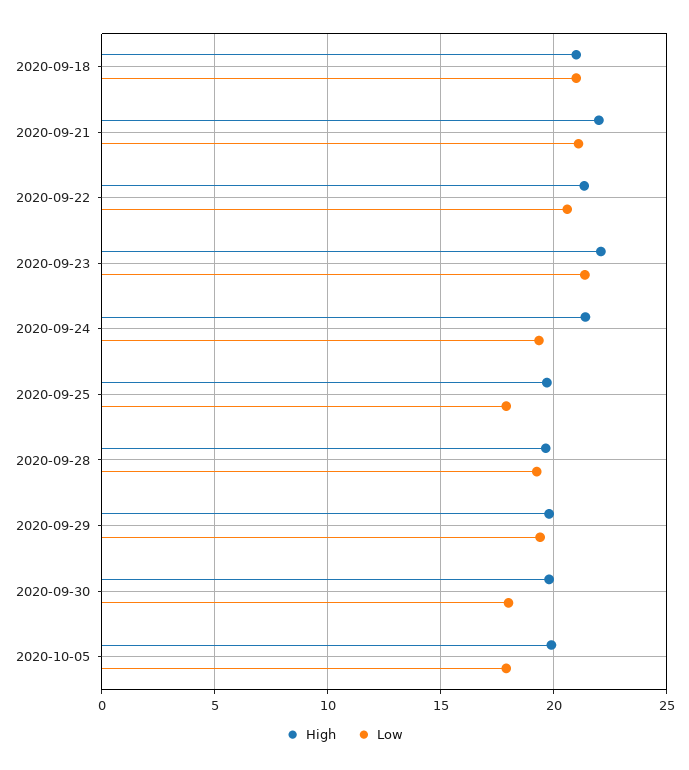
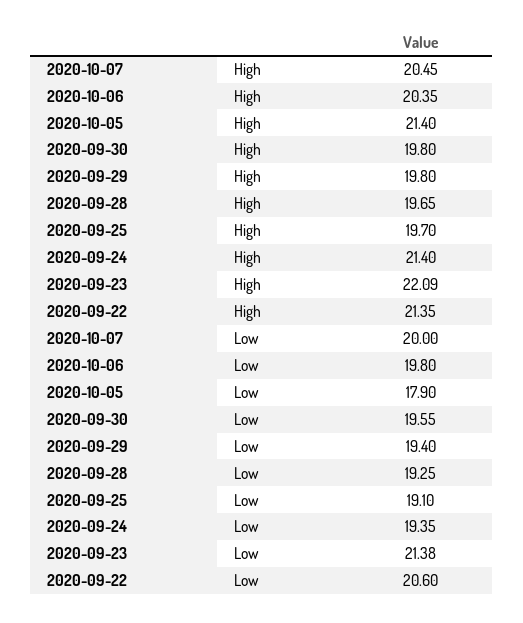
High, 2020-09-18: 21 -> none
Low, 2020-09-18: 21 -> none
High, 2020-09-21: 22 -> none
Low, 2020-09-21: 21 -> none
Low, 2020-09-25: 18 -> 19.1
Low, 2020-09-30: 18 -> 19.55
High, 2020-10-05: 20 -> 21.4
High, 2020-10-07: none -> 20.45
High, 2020-10-06: none -> 20.35
Low, 2020-10-07: none -> 20
Low, 2020-10-06: none -> 19.8

